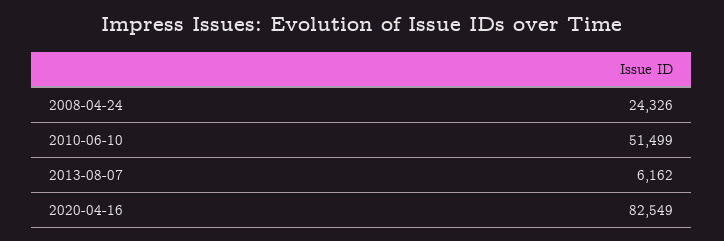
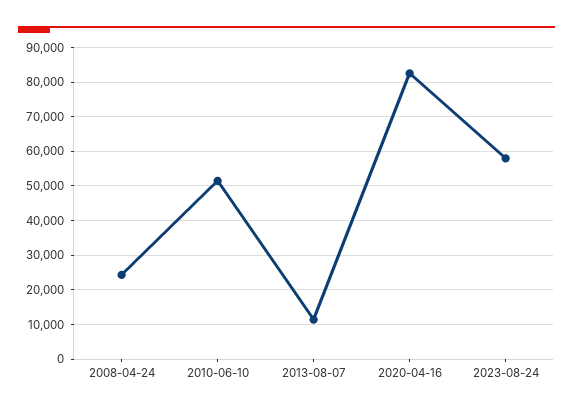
2013-08-07: 6162 -> 12000
2023-08-24: none -> 58000

